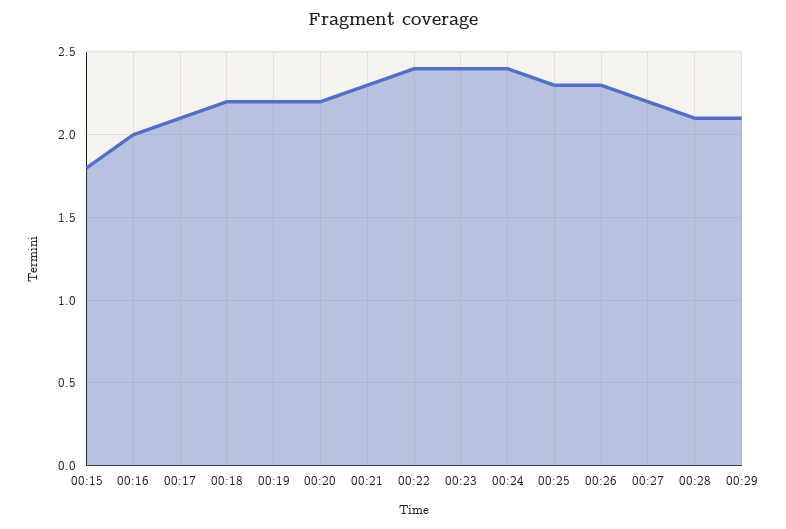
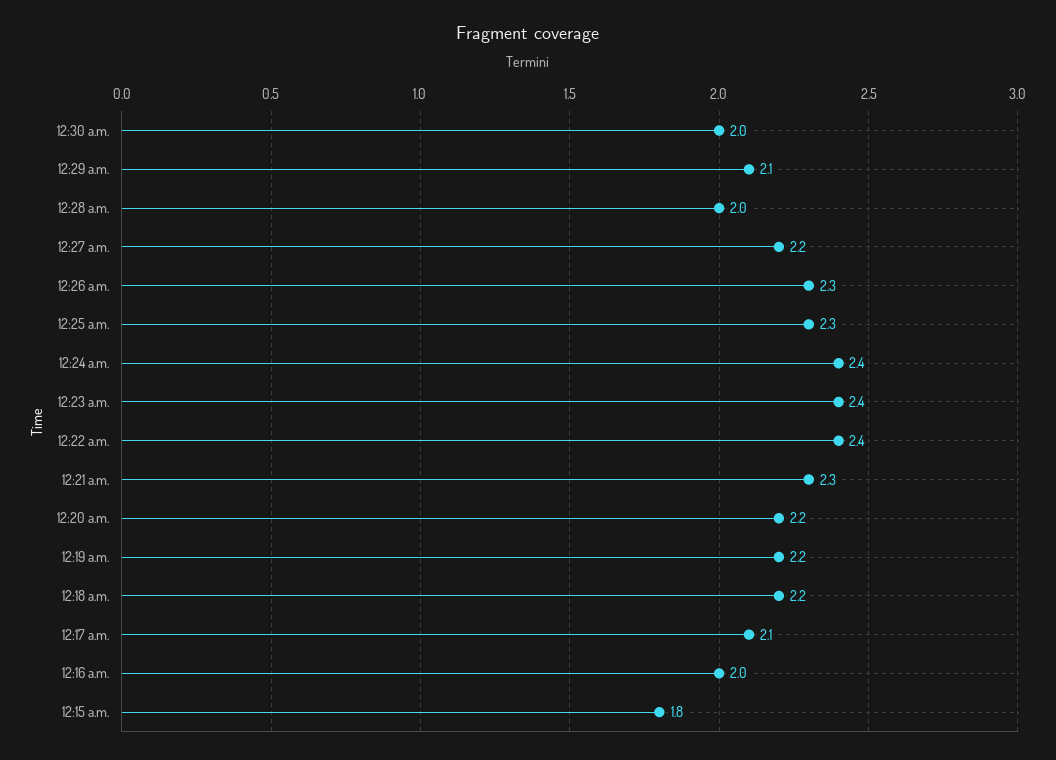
00:28: 2.1 -> 2
12:30 a.m.: none -> 2

